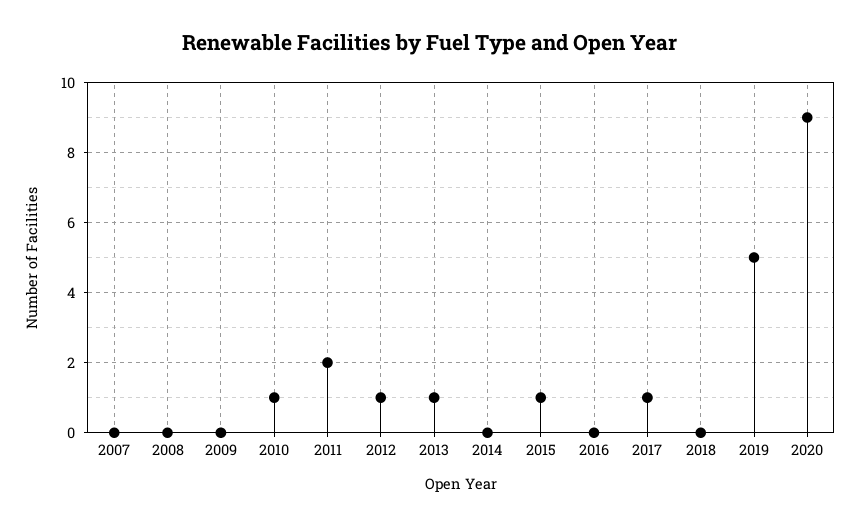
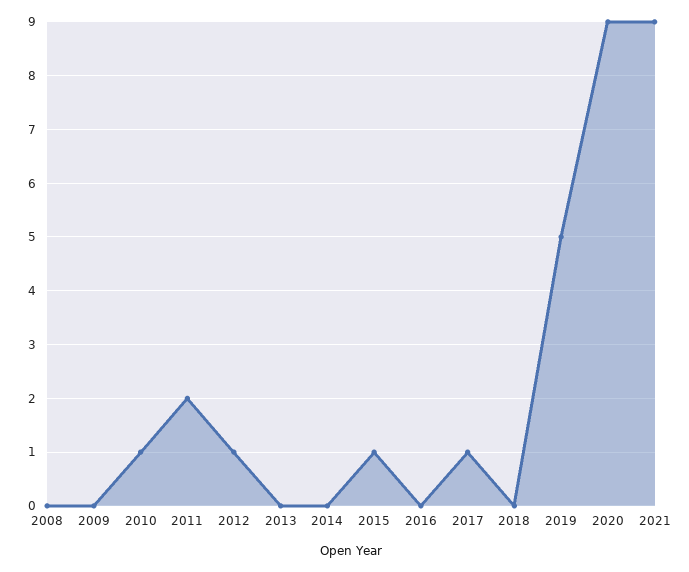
2007: 0 -> none
2013: 1 -> 0
2021: none -> 9

